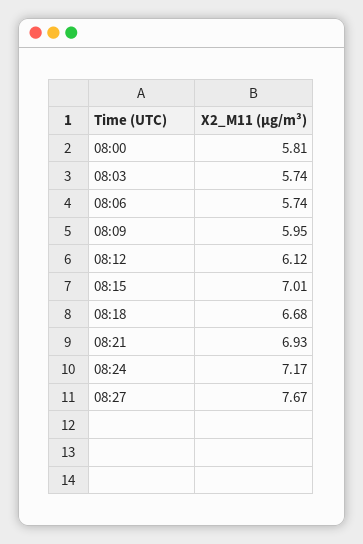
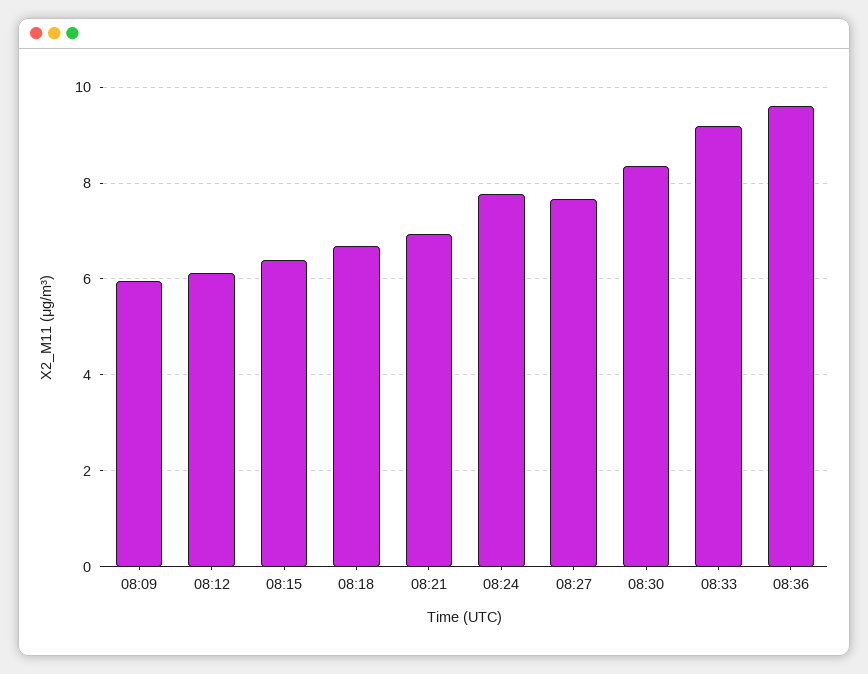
08:00: 5.81 -> none
08:03: 5.74 -> none
08:06: 5.74 -> none
08:15: 7.01 -> 6.4
08:24: 7.17 -> 7.8
08:30: none -> 8.4
08:33: none -> 9.2
08:36: none -> 9.6

